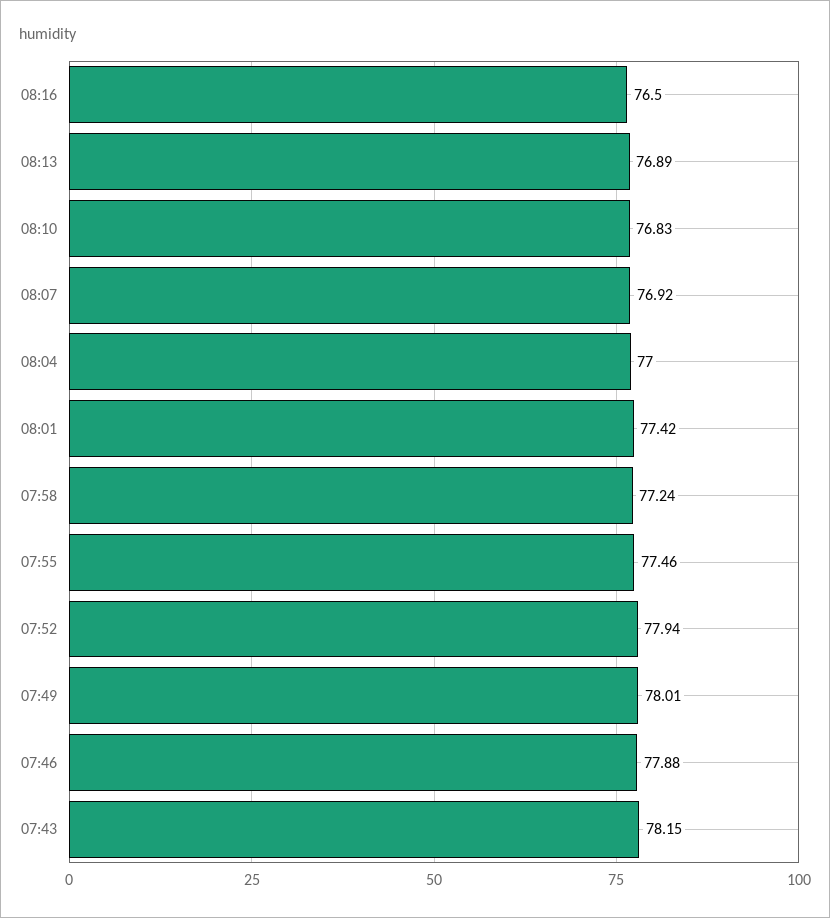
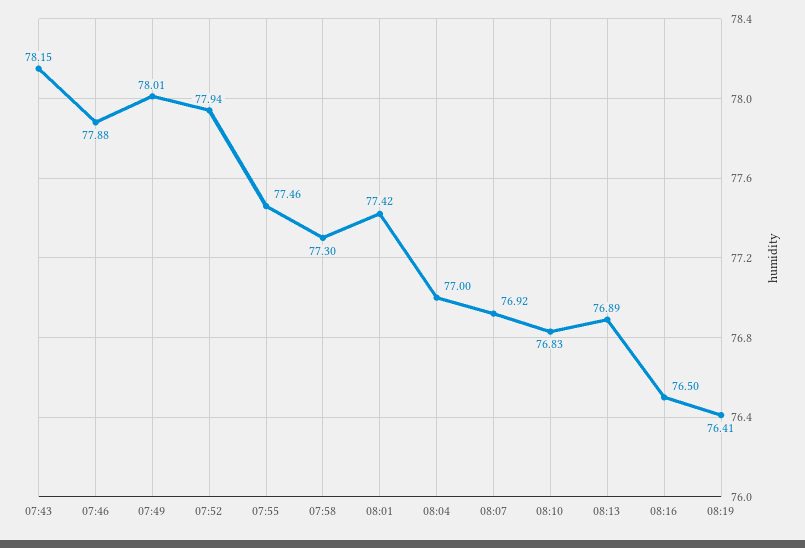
07:58: 77.24 -> 77.3
08:19: none -> 76.41

